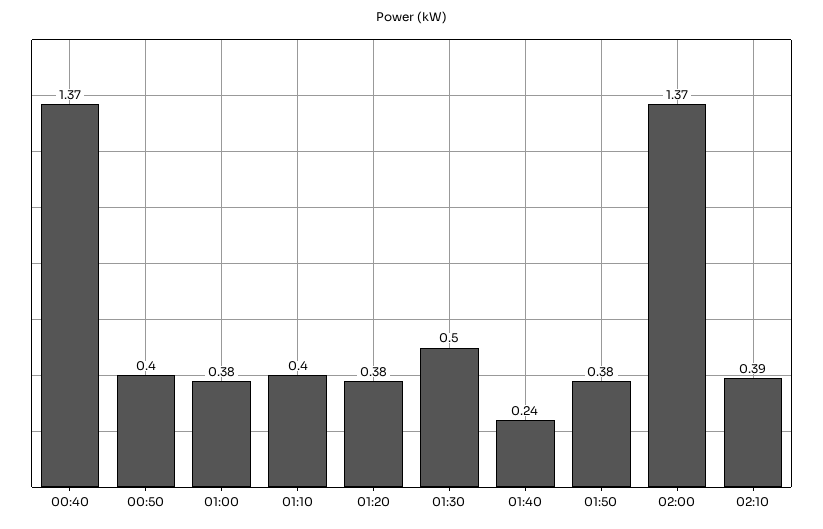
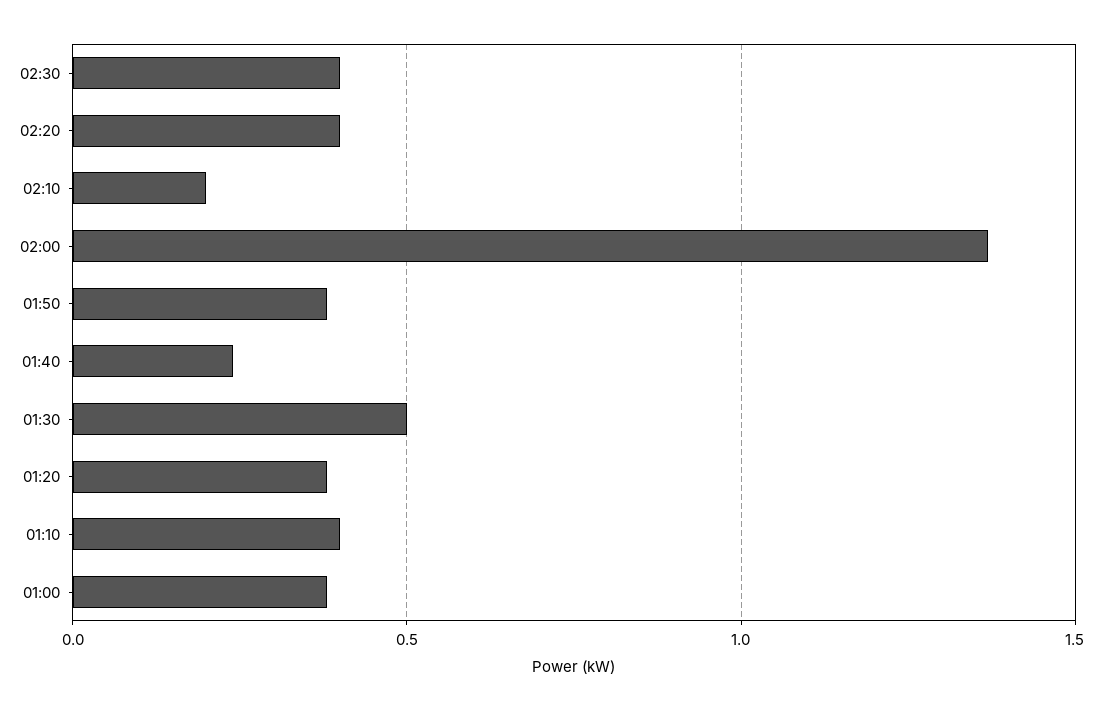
00:40: 1.37 -> none
00:50: 0.4 -> none
02:10: 0.39 -> 0.2
02:30: none -> 0.4
02:20: none -> 0.4

